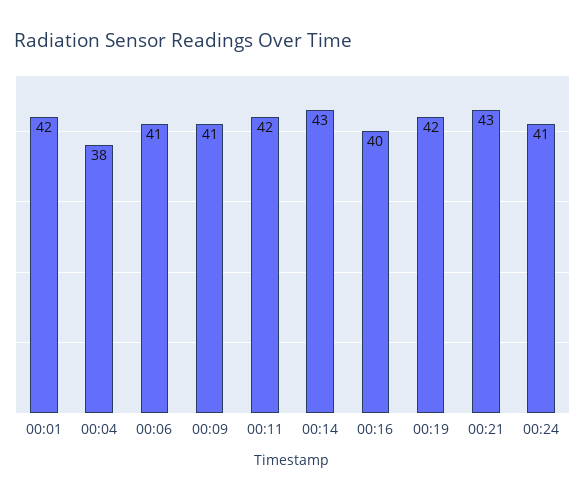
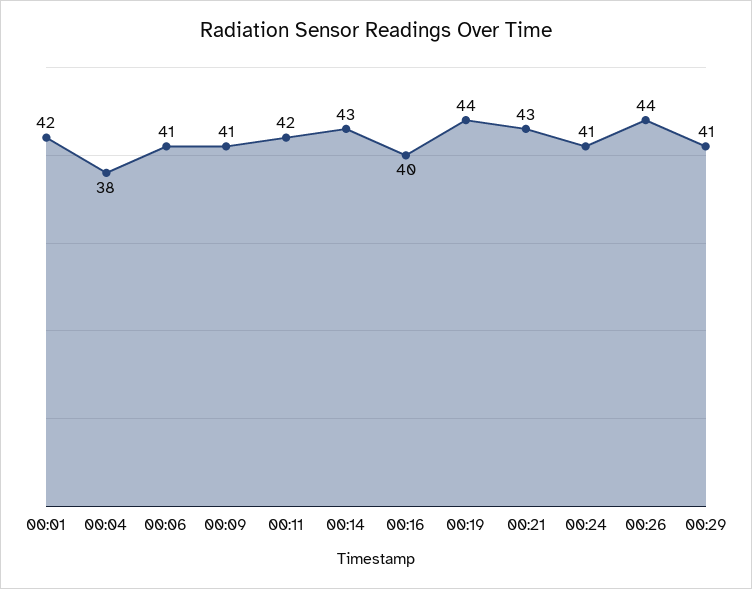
00:19: 42 -> 44
00:26: none -> 44
00:29: none -> 41

